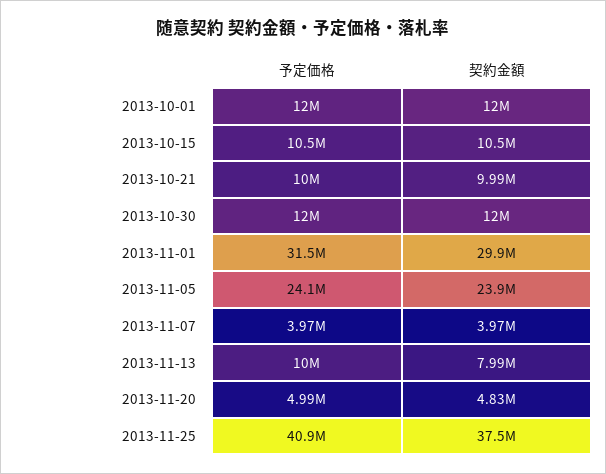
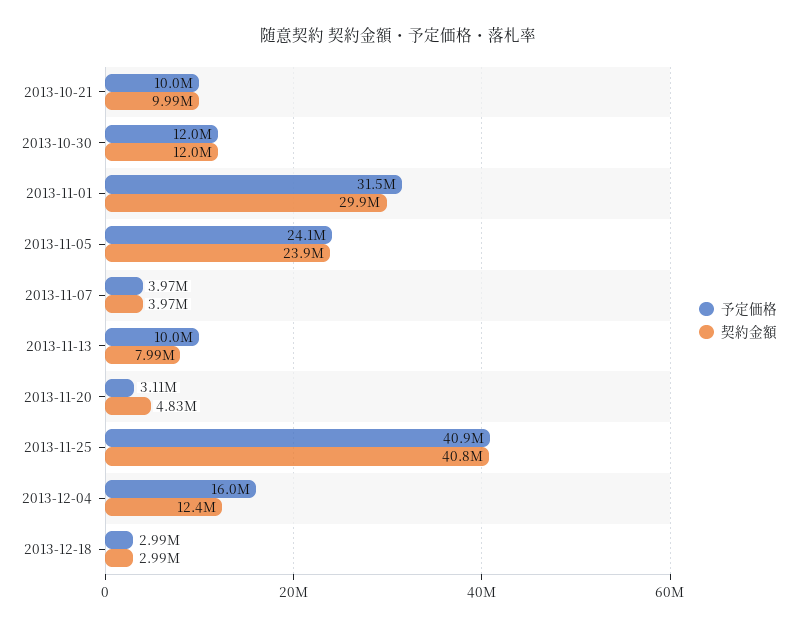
予定価格, 2013-10-01: 12000000 -> none
契約金額, 2013-10-01: 12000000 -> none
予定価格, 2013-10-15: 10500000 -> none
契約金額, 2013-10-15: 10500000 -> none
予定価格, 2013-11-20: 4990000 -> 3110000
契約金額, 2013-11-25: 37500000 -> 40800000
予定価格, 2013-12-04: none -> 16000000
契約金額, 2013-12-04: none -> 12400000
予定価格, 2013-12-18: none -> 2990000
契約金額, 2013-12-18: none -> 2990000

